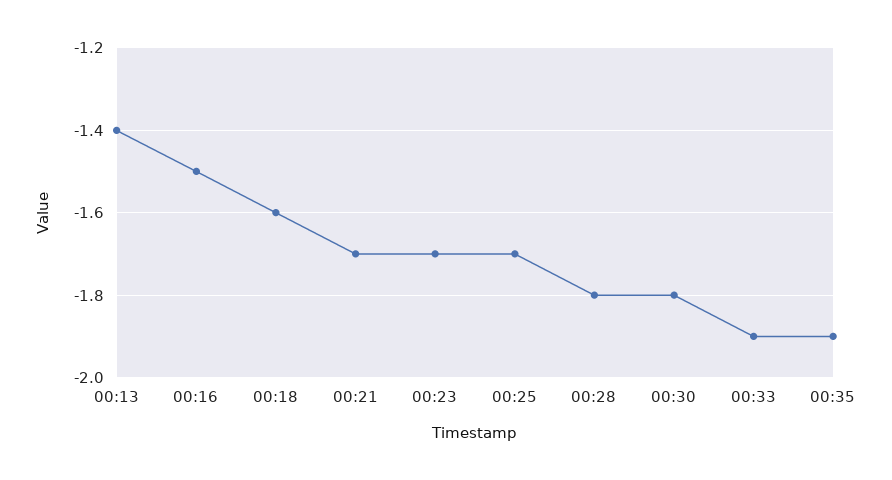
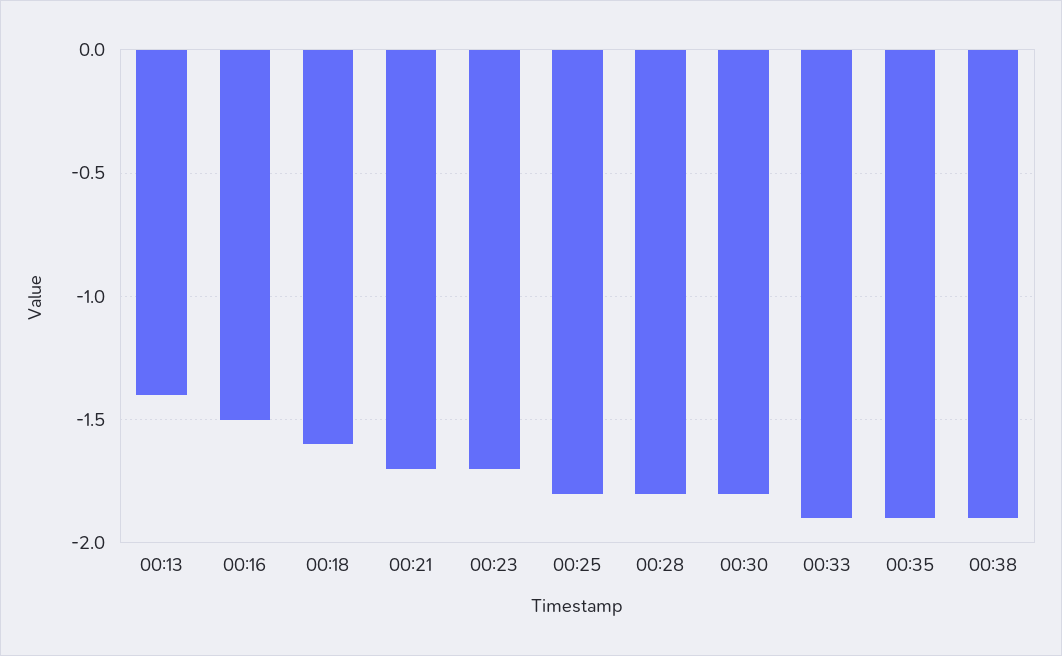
00:25: -1.7 -> -1.8
00:38: none -> -1.9

